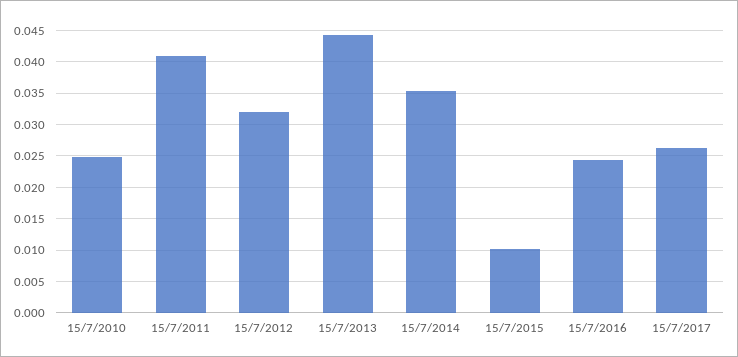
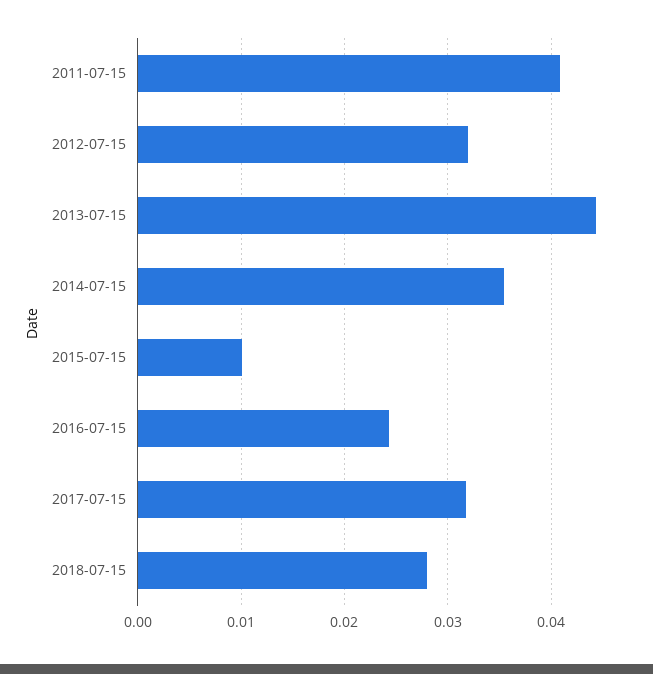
15/7/2010: 0.025 -> none
15/7/2017: 0.026 -> 0.032
2018-07-15: none -> 0.028

